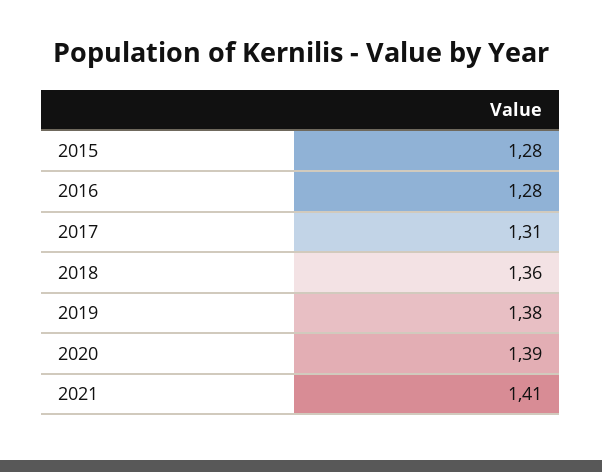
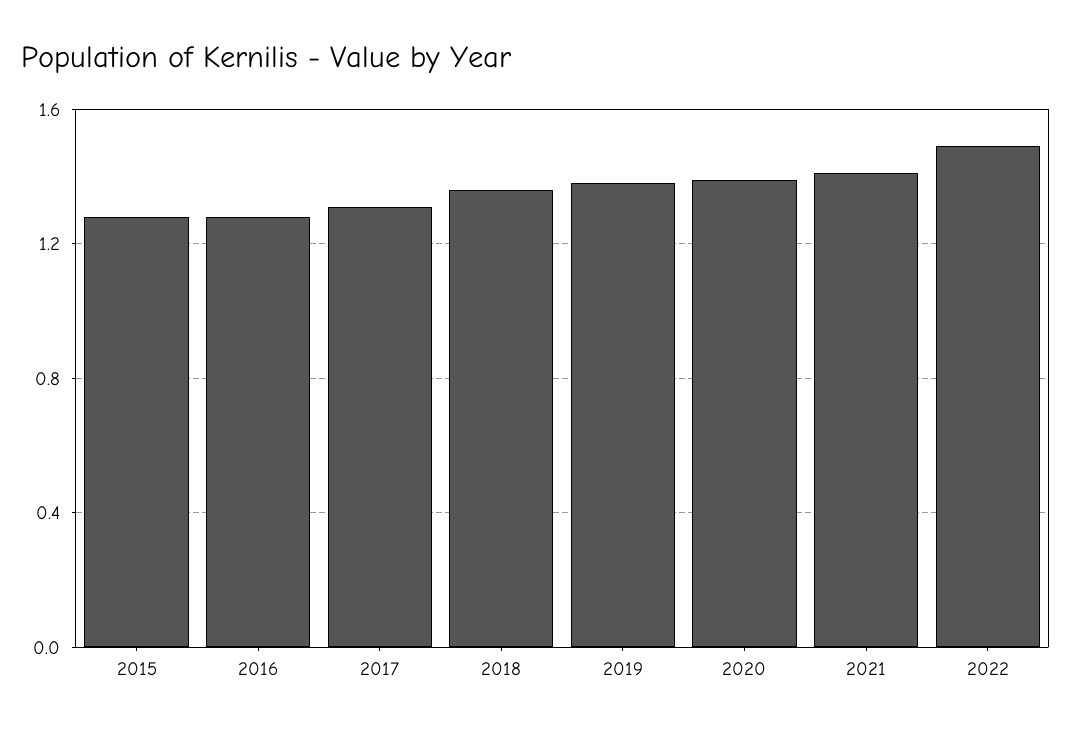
2022: none -> 1.5

